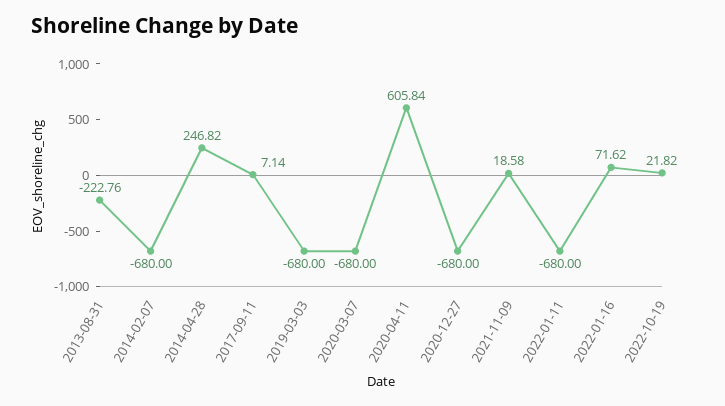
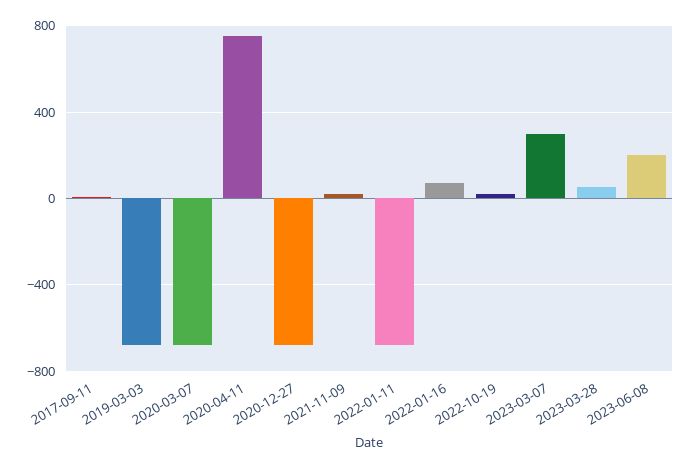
2013-08-31: -222.76 -> none
2014-02-07: -680 -> none
2014-04-28: 246.82 -> none
2020-04-11: 605.84 -> 750
2023-03-07: none -> 300
2023-03-28: none -> 50
2023-06-08: none -> 200

